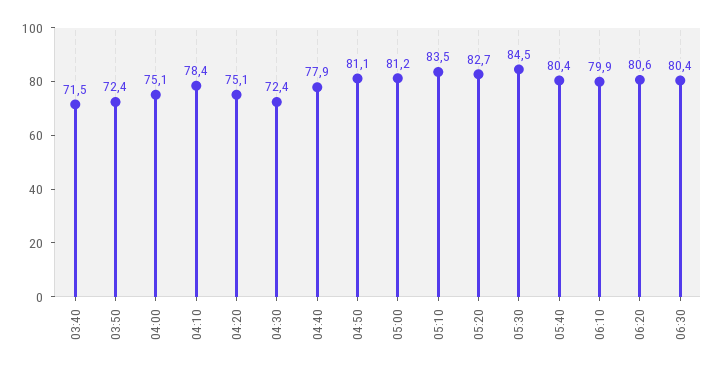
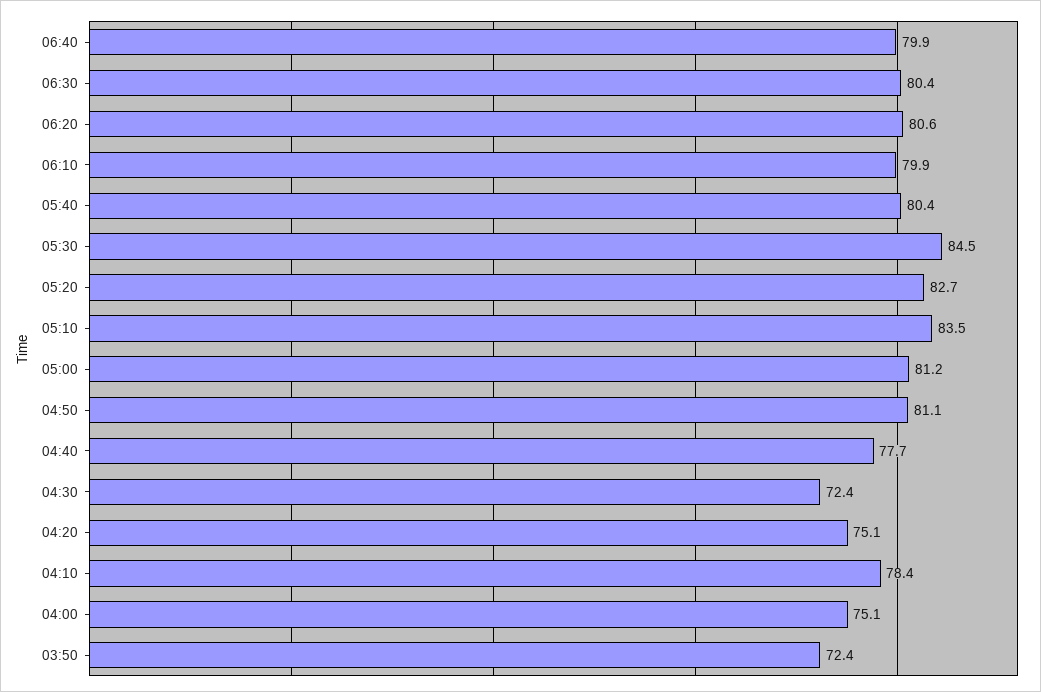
03:40: 71.5 -> none
04:40: 77.9 -> 77.7
06:40: none -> 79.9

